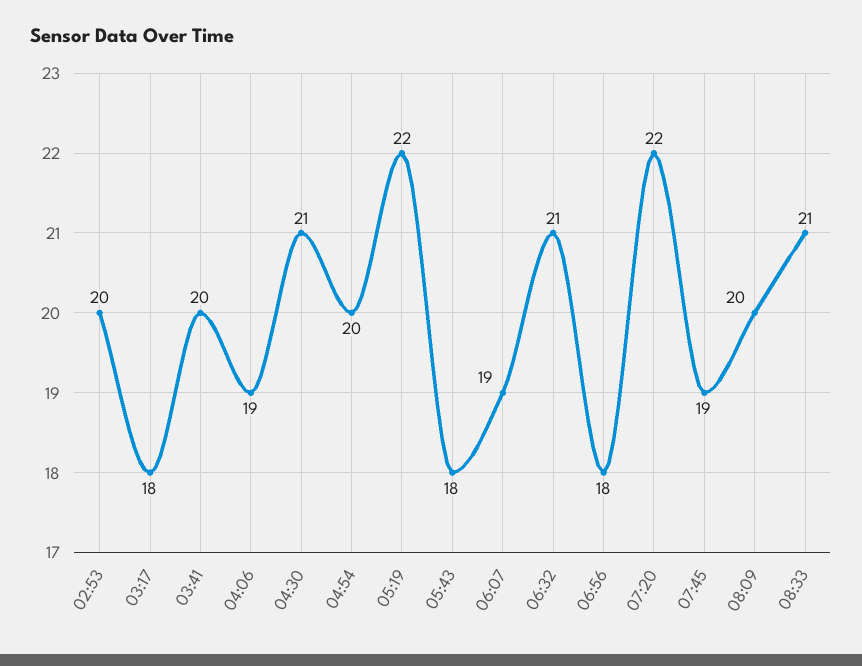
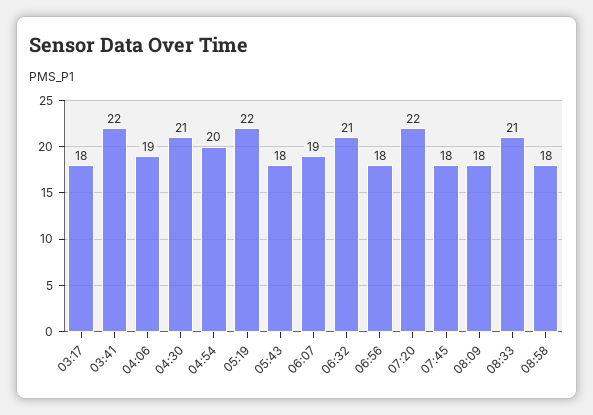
02:53: 20 -> none
03:41: 20 -> 22
07:45: 19 -> 18
08:09: 20 -> 18
08:58: none -> 18

